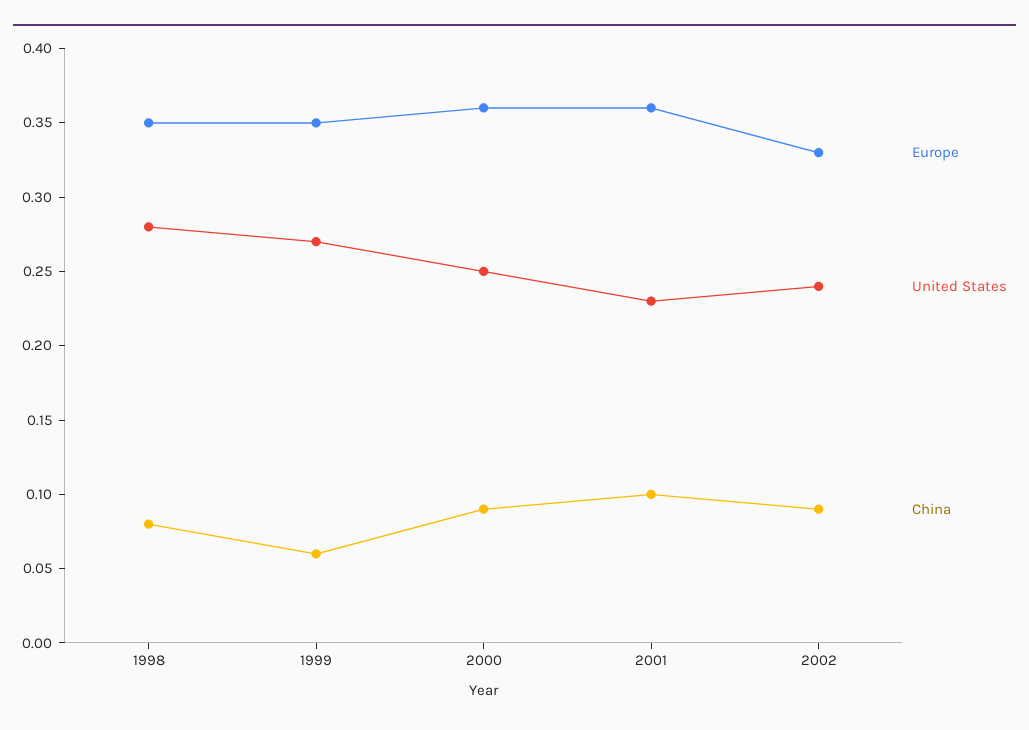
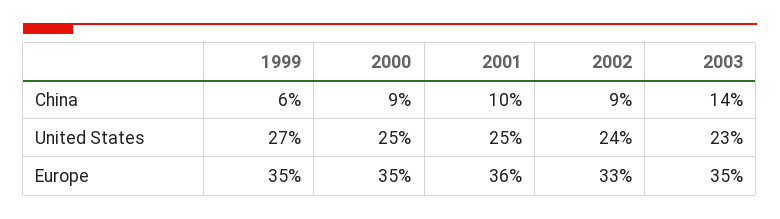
Europe, 1998: 0.35 -> none
United States, 1998: 0.28 -> none
China, 1998: 0.08 -> none
Europe, 2000: 0.36 -> 0.35
United States, 2001: 0.23 -> 0.25
China, 2003: none -> 0.14
United States, 2003: none -> 0.23
Europe, 2003: none -> 0.35

